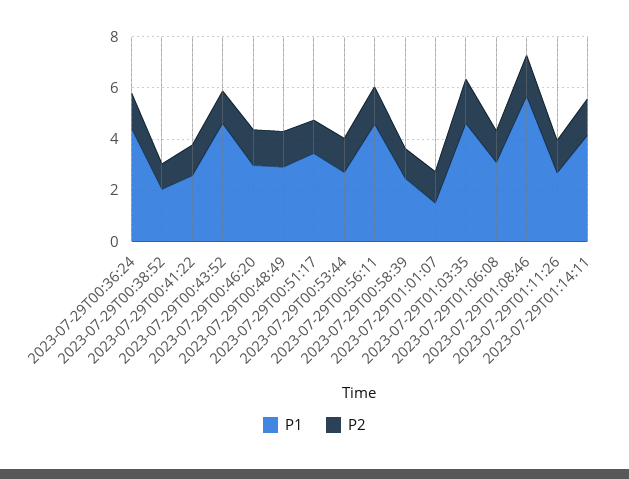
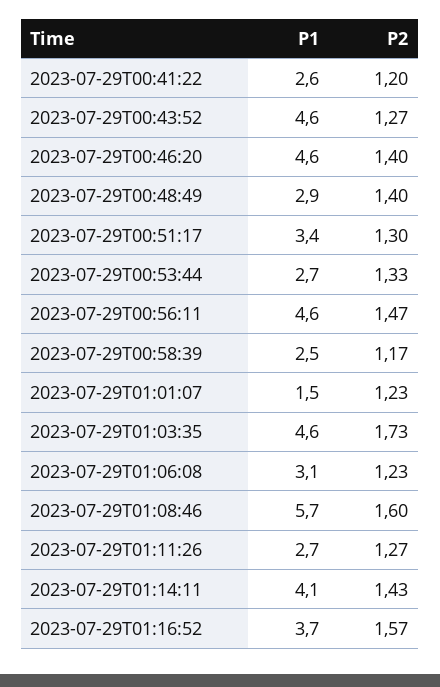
P1, 2023-07-29T00:36:24: 4.5 -> none
P2, 2023-07-29T00:36:24: 1.5 -> none
P1, 2023-07-29T00:38:52: 2 -> none
P2, 2023-07-29T00:38:52: 1 -> none
P1, 2023-07-29T00:46:20: 3 -> 4.6
P1, 2023-07-29T01:16:52: none -> 3.7
P2, 2023-07-29T01:16:52: none -> 1.57

